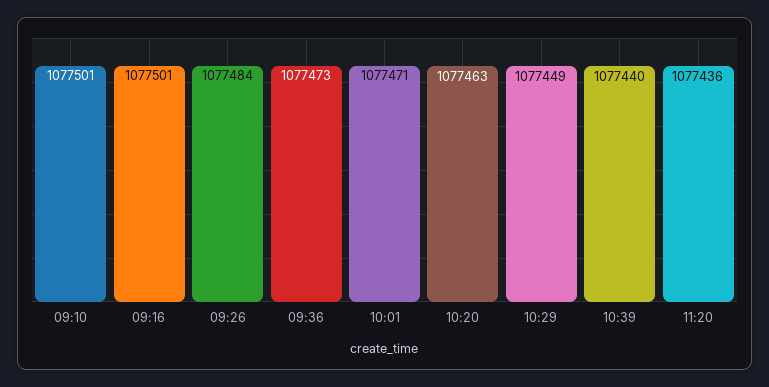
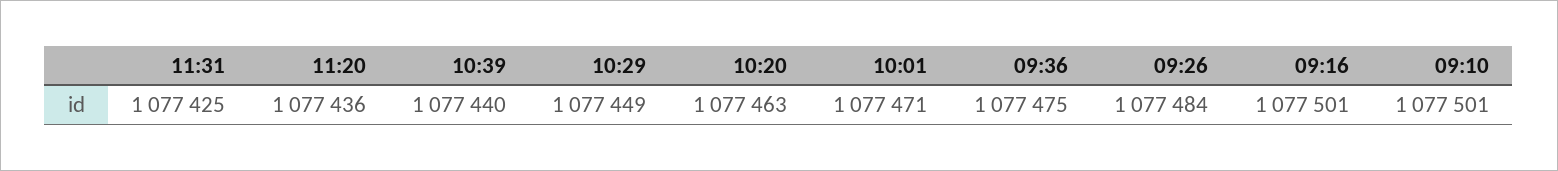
09:36: 1077473 -> 1077475
11:31: none -> 1077425

